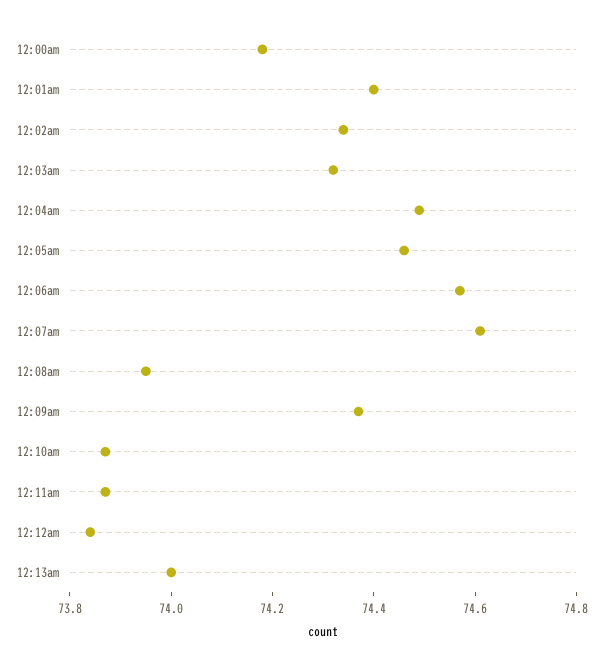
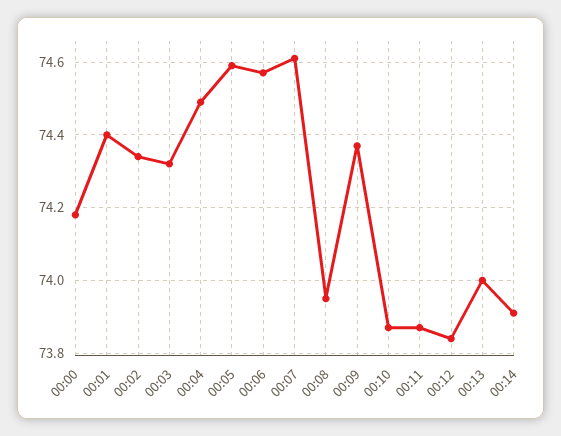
12:05am: 74.45 -> 74.6
00:14: none -> 73.9

